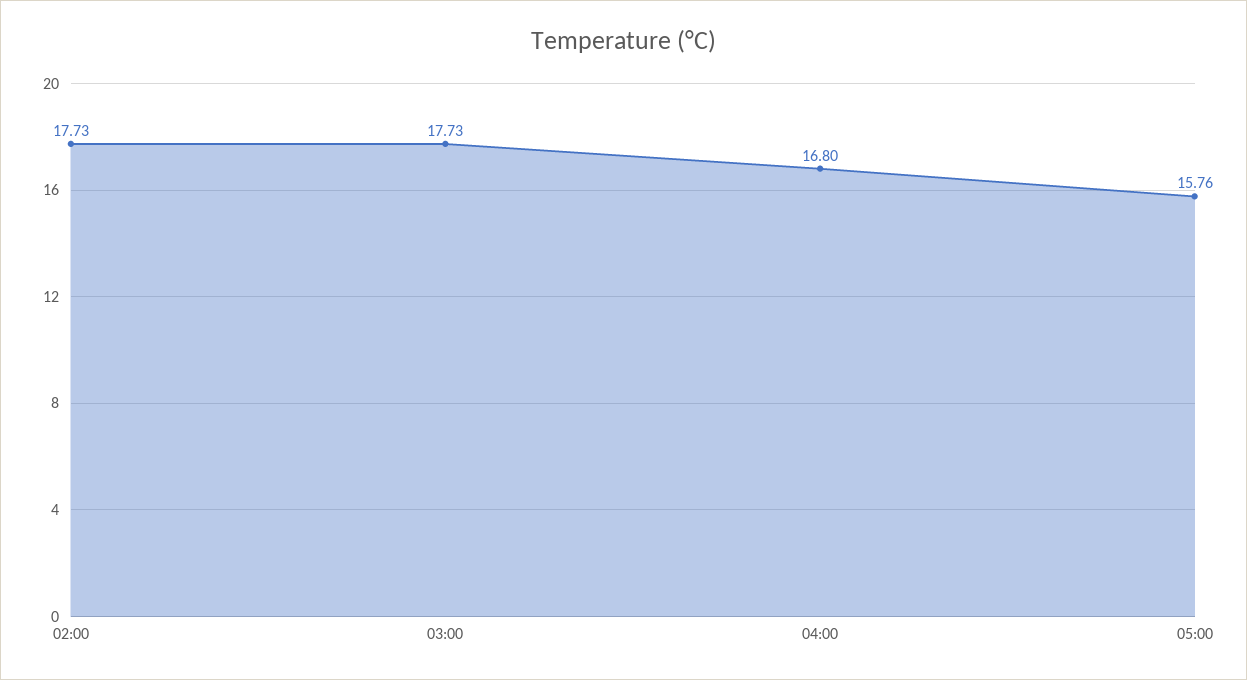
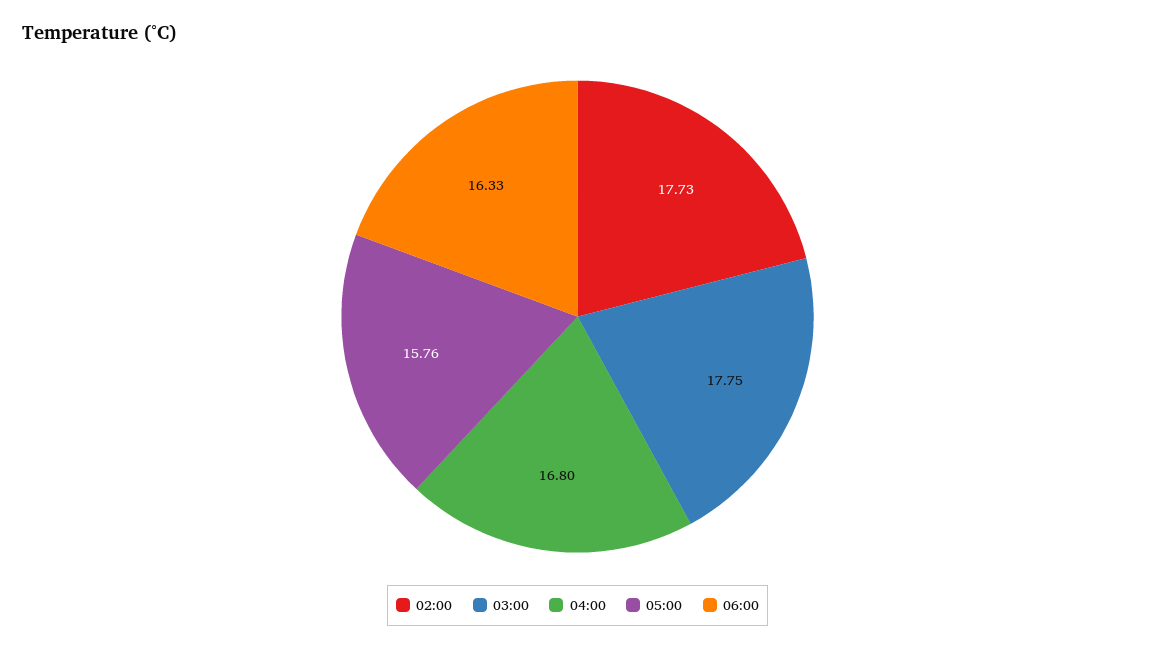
03:00: 17.73 -> 17.75
06:00: none -> 16.33

